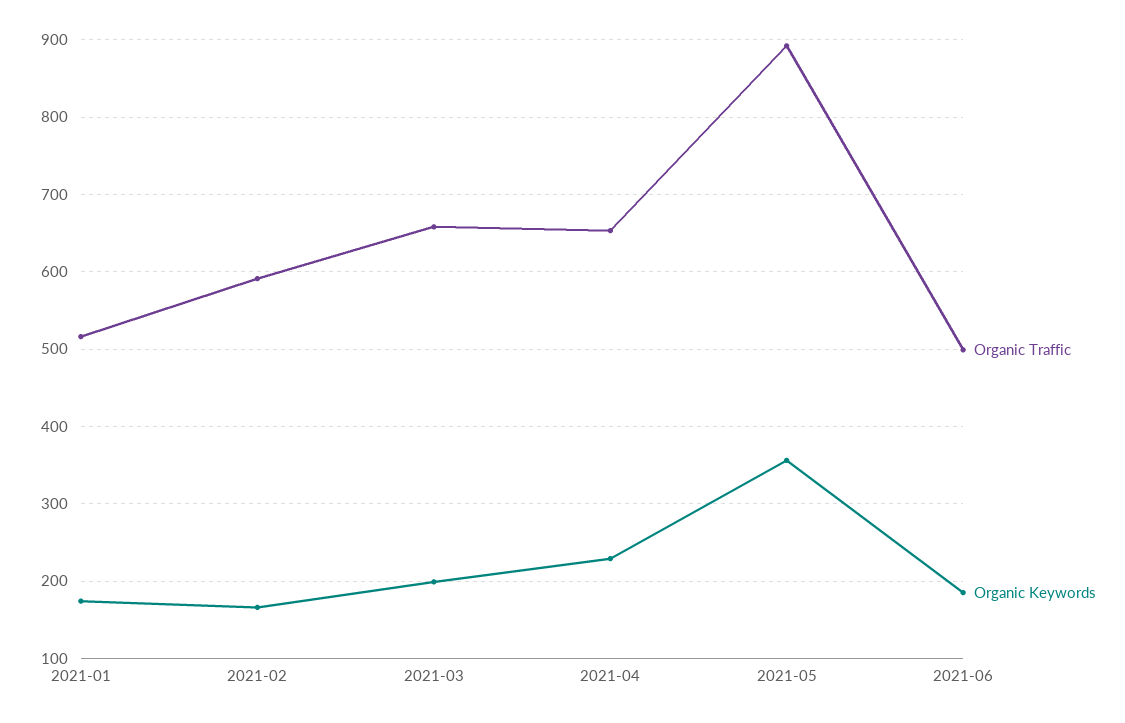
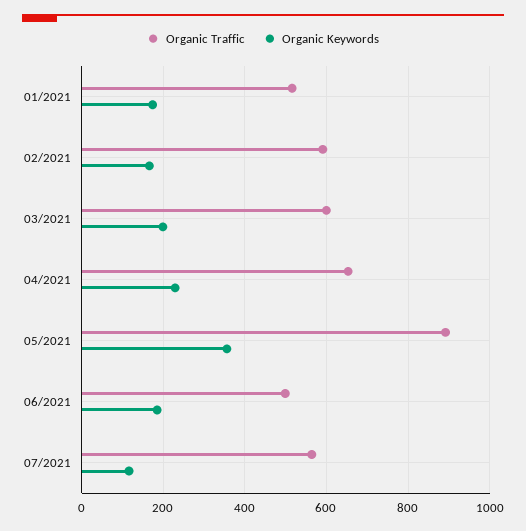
Organic Traffic, 2021-03: 660 -> 600
Organic Traffic, 07/2021: none -> 560
Organic Keywords, 07/2021: none -> 120

